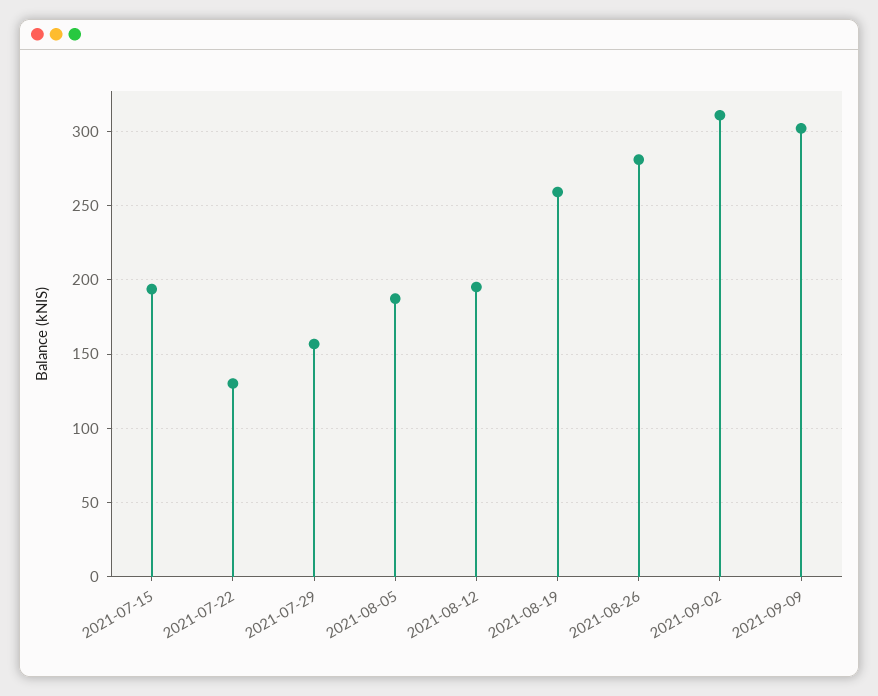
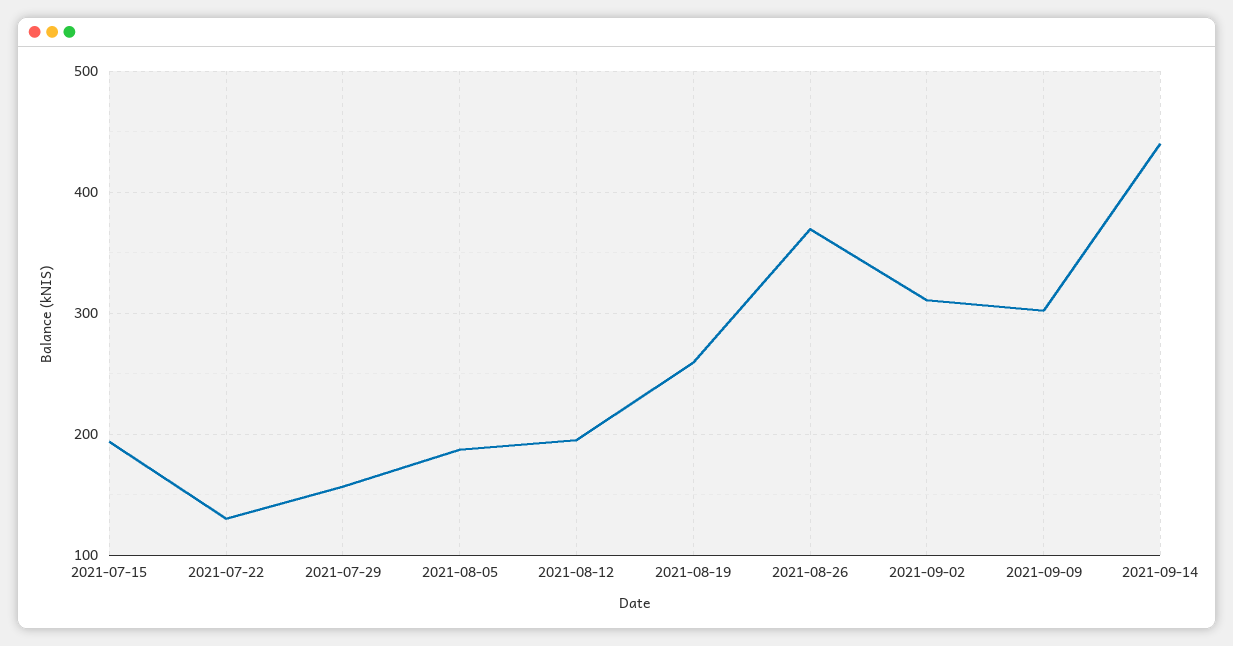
2021-08-26: 280 -> 370
2021-09-14: none -> 440

